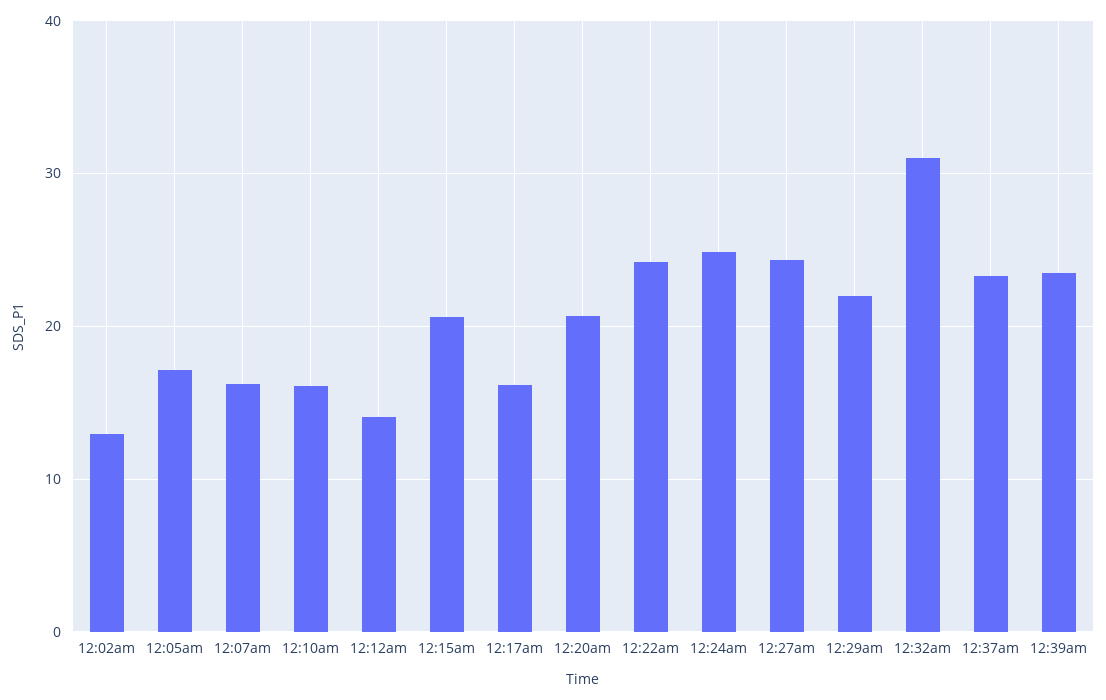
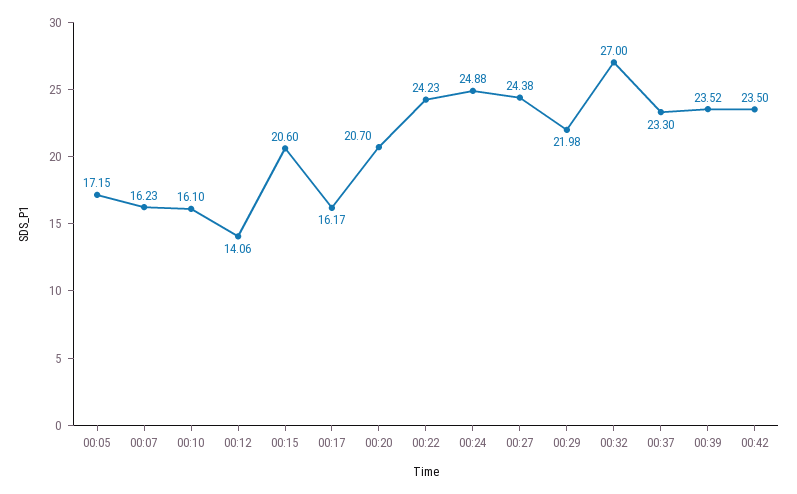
12:02am: 13 -> none
12:32am: 31 -> 27
00:42: none -> 23.5

